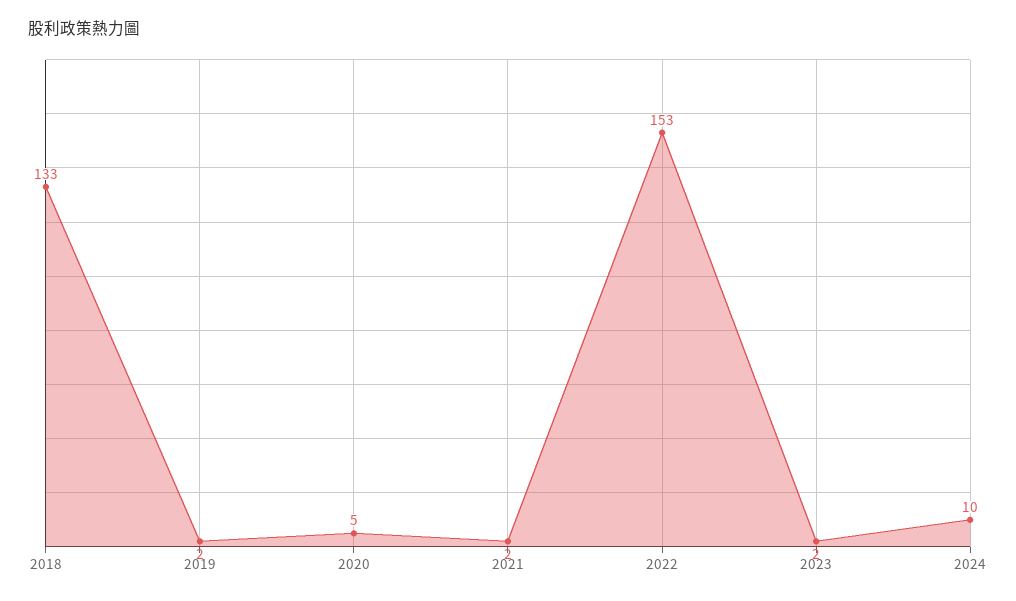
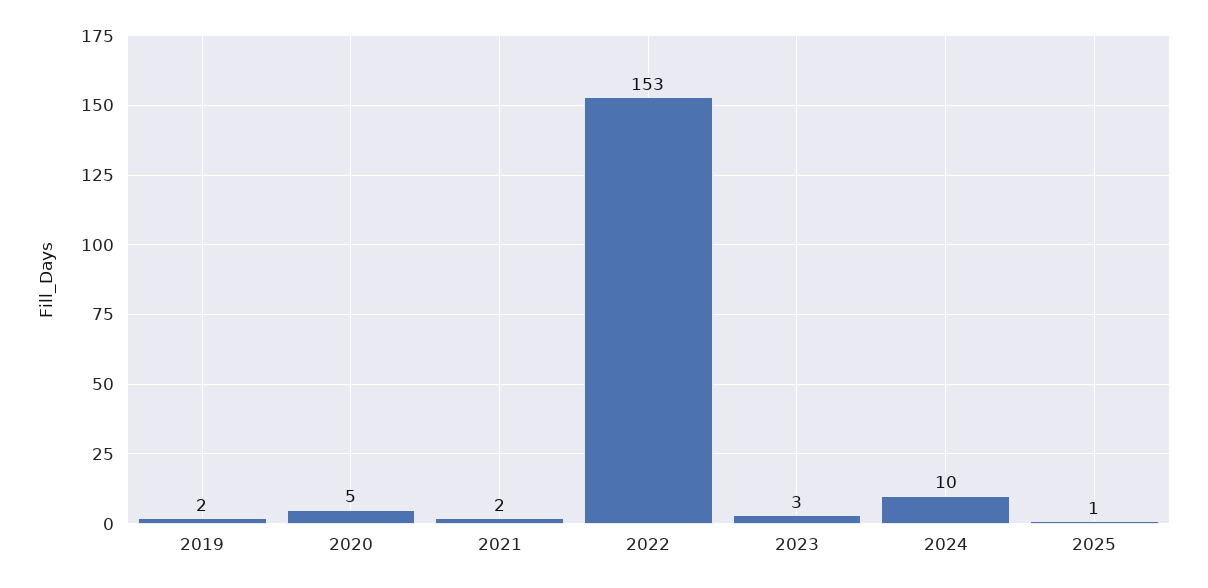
2018: 133 -> none
2023: 2 -> 3
2025: none -> 1

